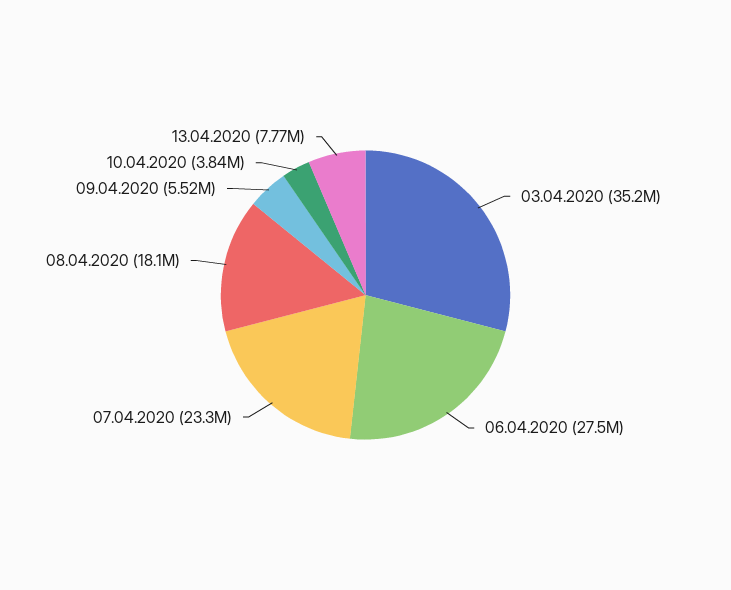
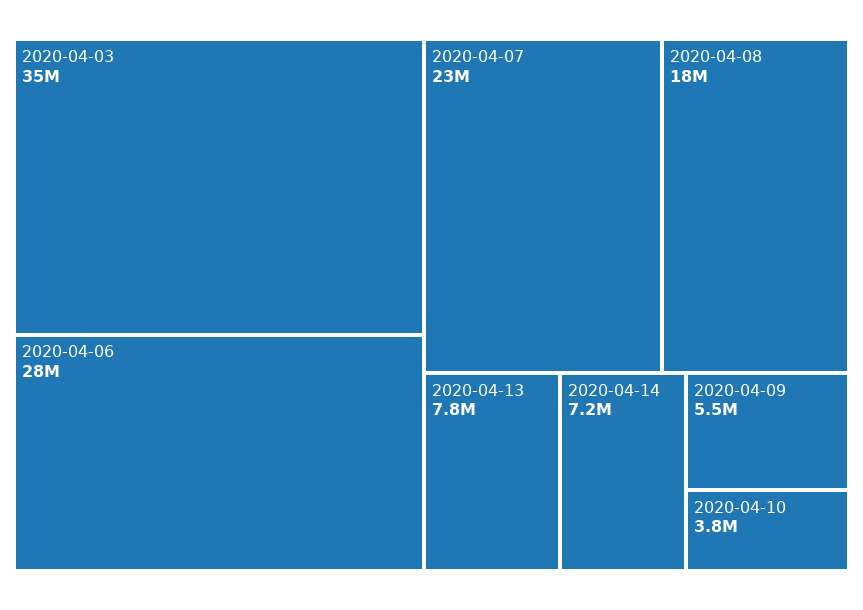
2020-04-14: none -> 7200000

